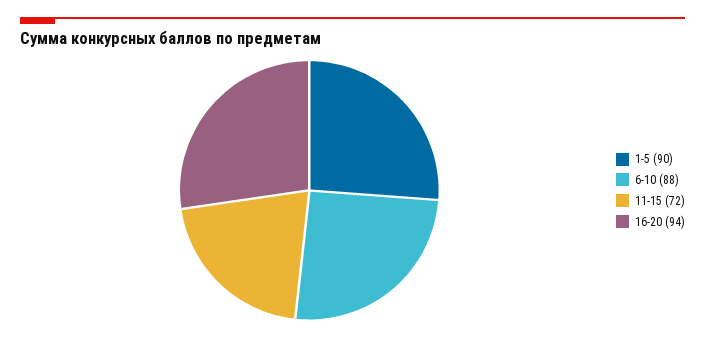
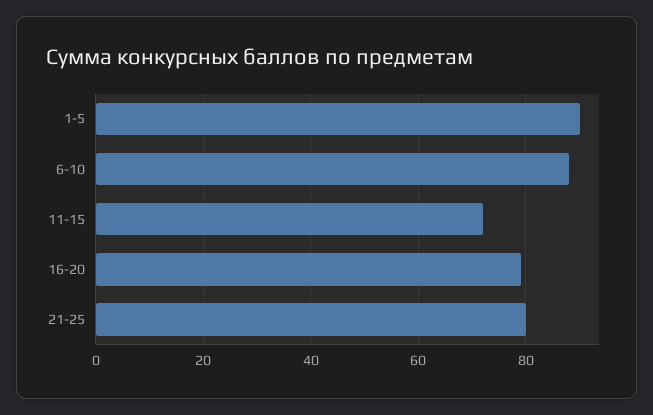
16-20: 94 -> 80
21-25: none -> 80

